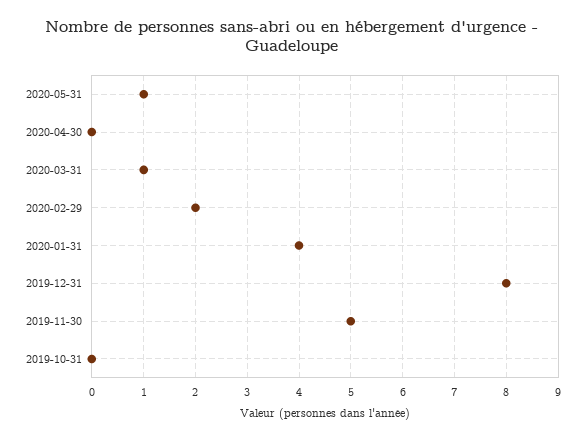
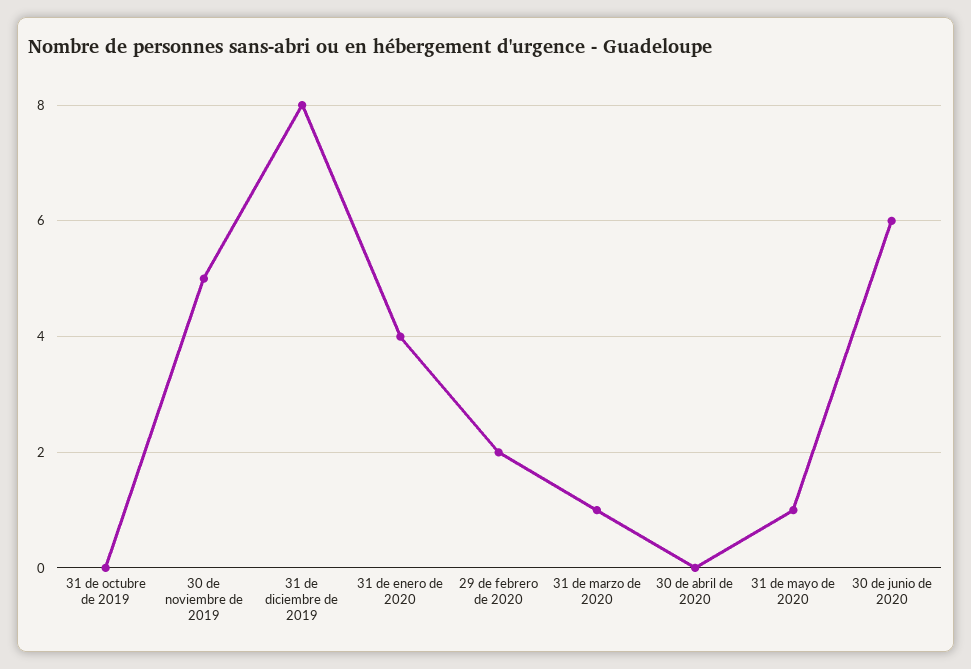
30 de junio de 2020: none -> 6

